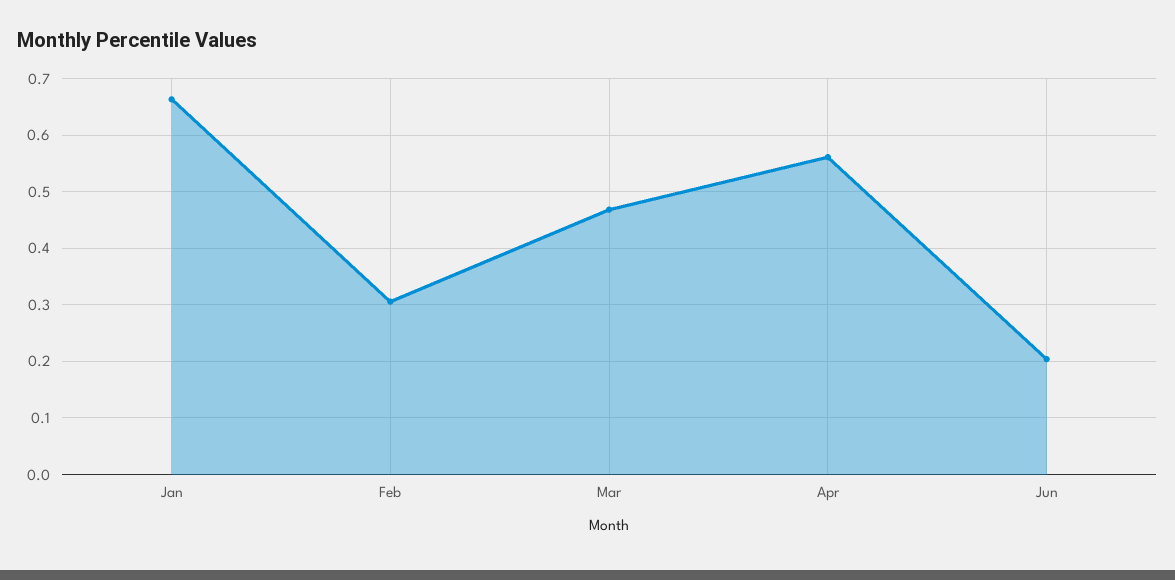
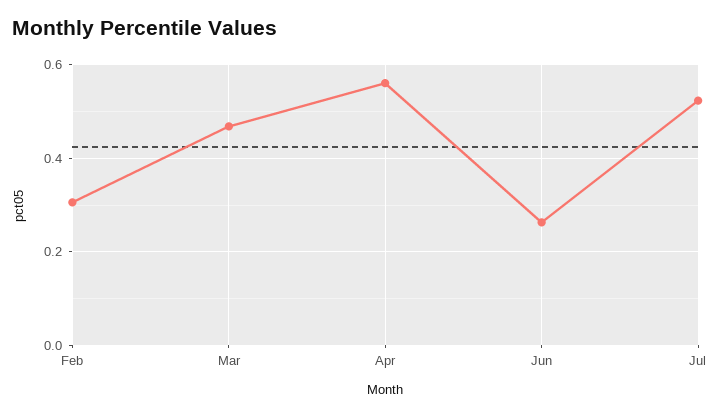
Jan: 0.66 -> none
Jun: 0.2 -> 0.26
Jul: none -> 0.52

